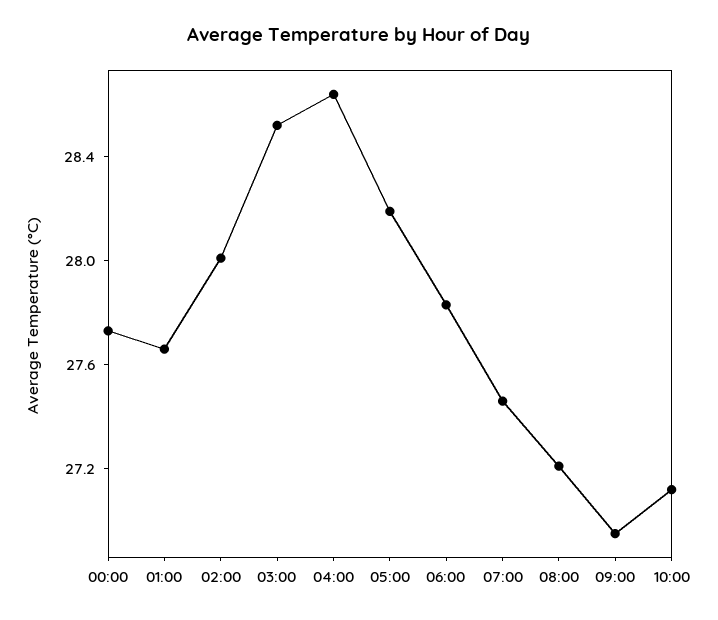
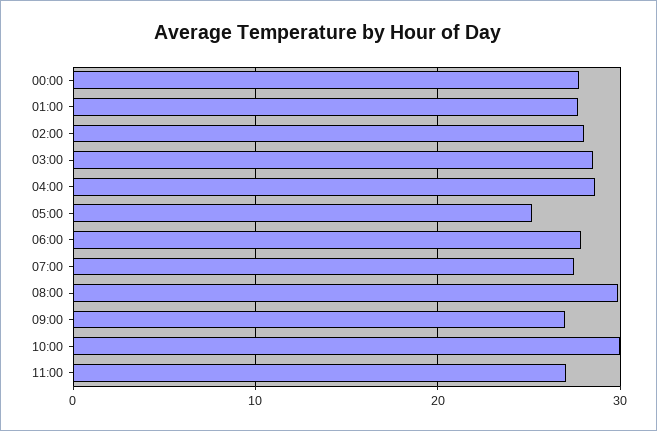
05:00: 28.2 -> 25
08:00: 27.2 -> 30
10:00: 27.1 -> 30
11:00: none -> 27

